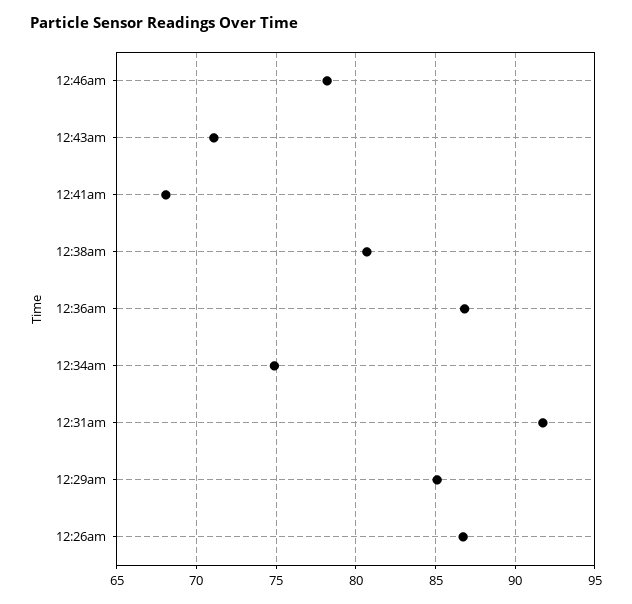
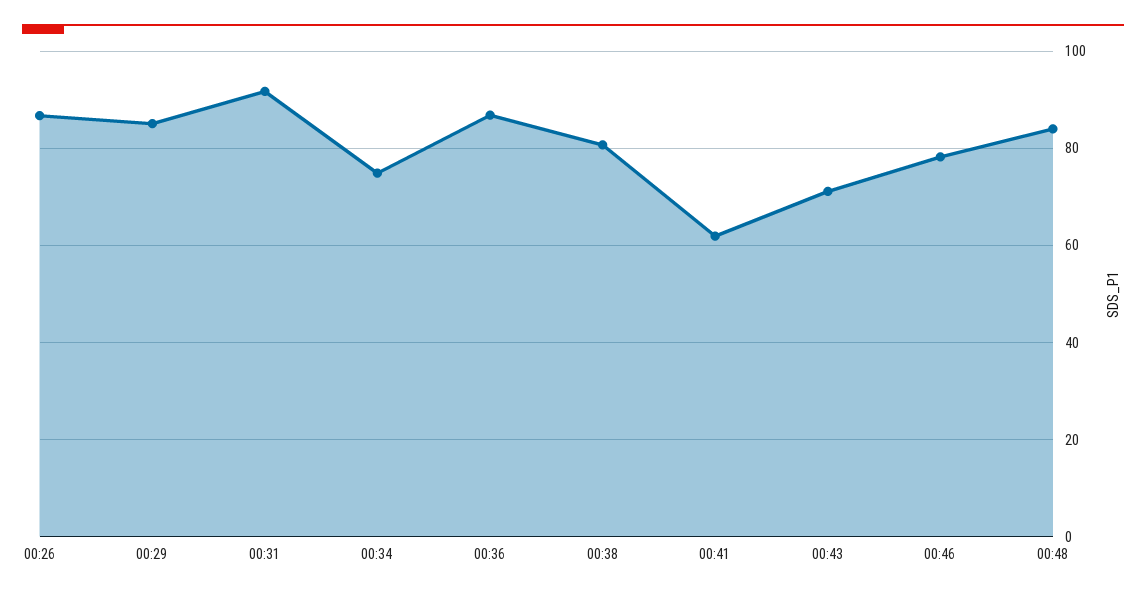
12:41am: 68 -> 62
00:48: none -> 84

